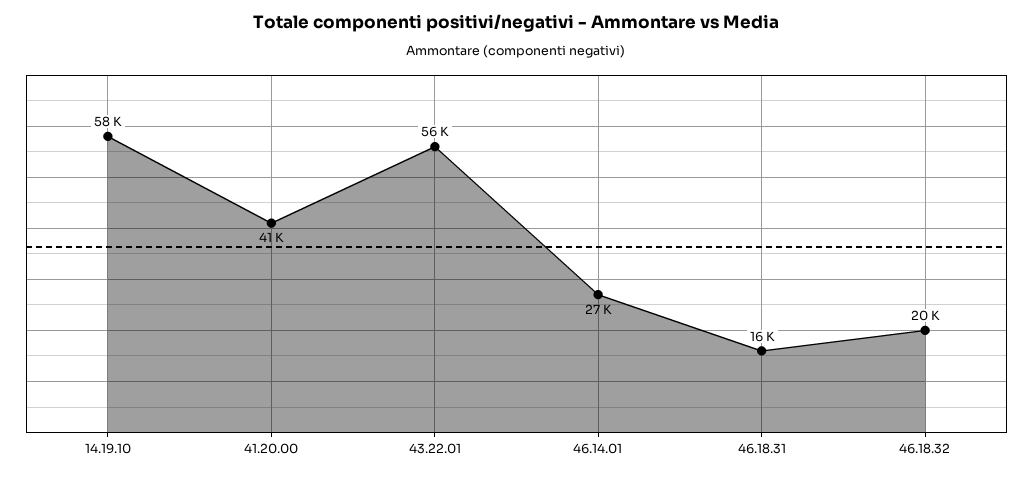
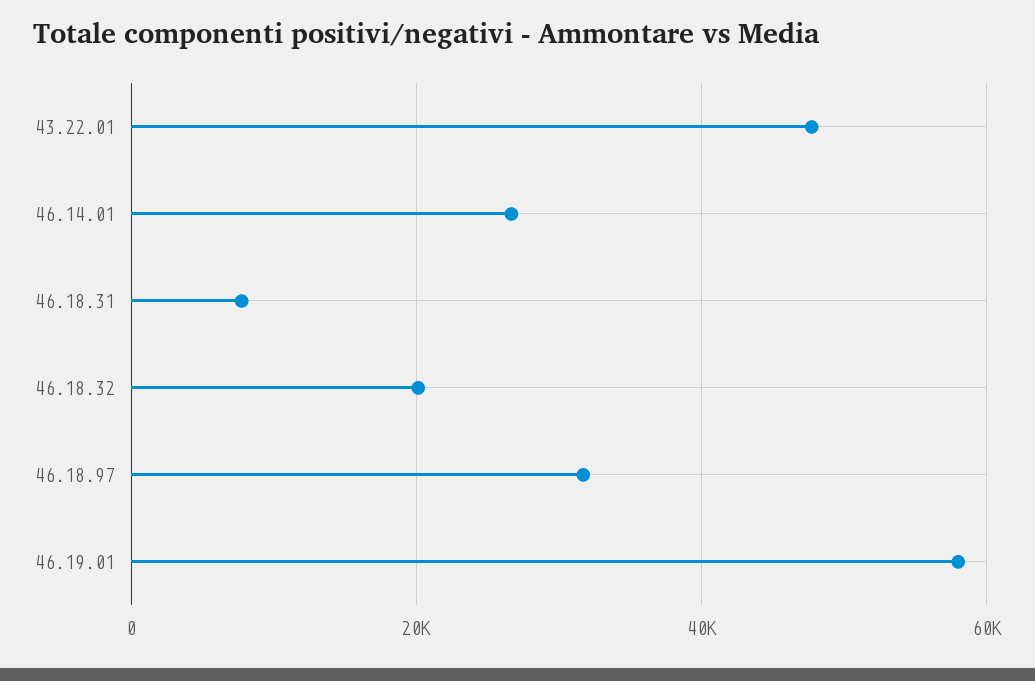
14.19.10: 58000 -> none
41.20.00: 41000 -> none
43.22.01: 56000 -> 48000
46.18.31: 16000 -> 8000
46.18.97: none -> 32000
46.19.01: none -> 58000

